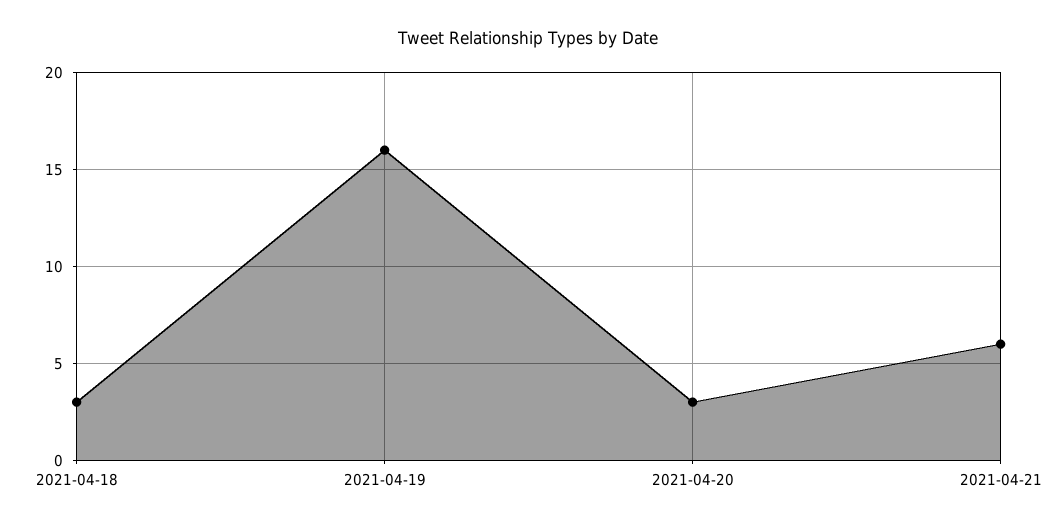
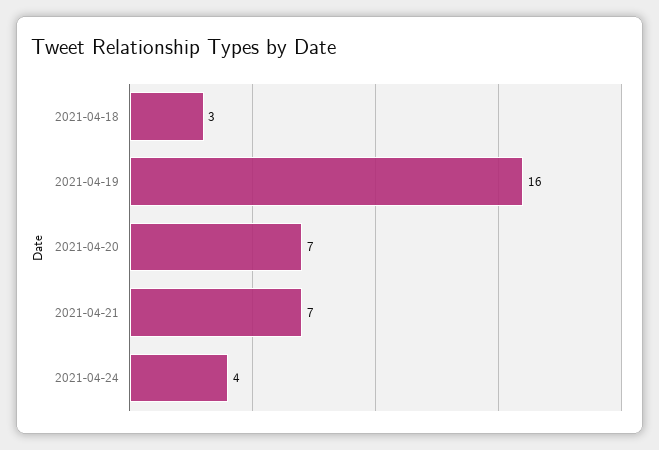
2021-04-20: 3 -> 7
2021-04-21: 6 -> 7
2021-04-24: none -> 4

